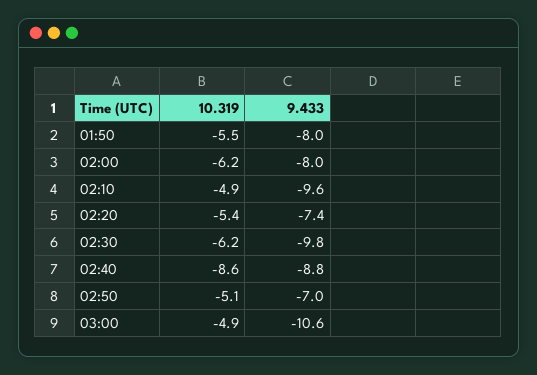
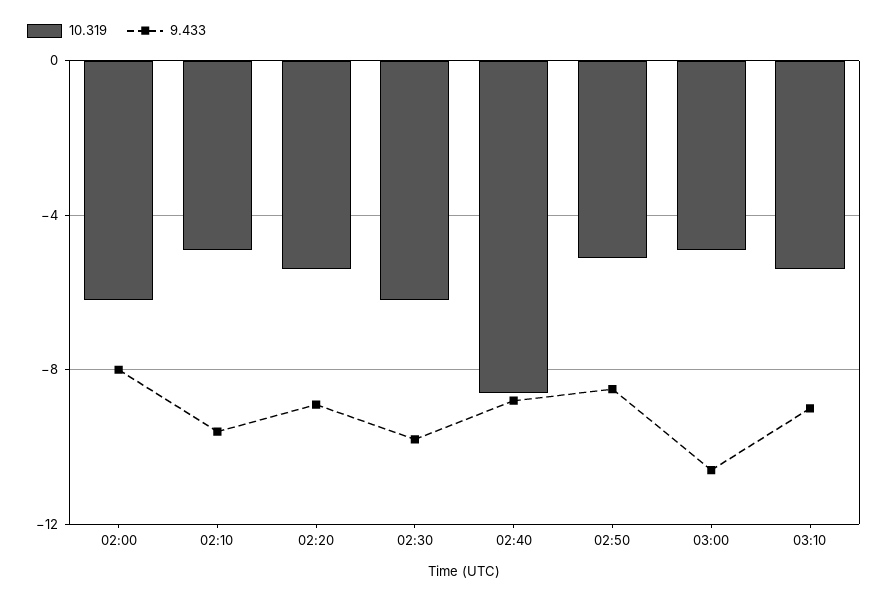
10.319, 01:50: -5.5 -> none
9.433, 01:50: -8 -> none
9.433, 02:20: -7.4 -> -9
9.433, 02:50: -7 -> -8.5
10.319, 03:10: none -> -5.5
9.433, 03:10: none -> -9

